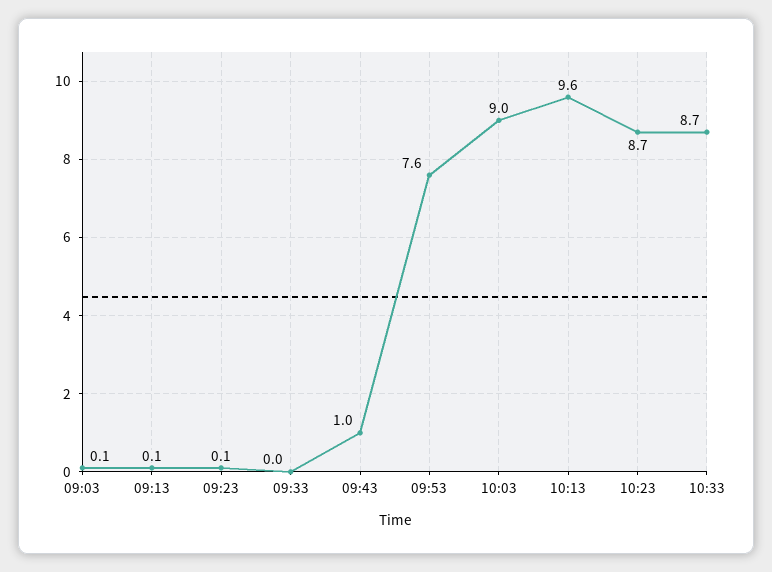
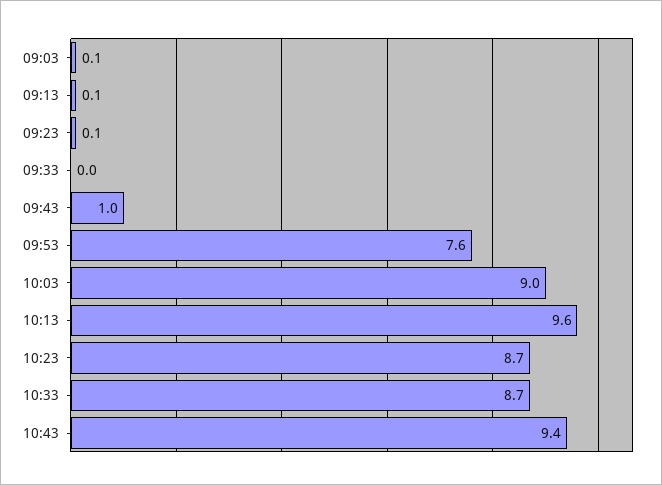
10:43: none -> 9.4

